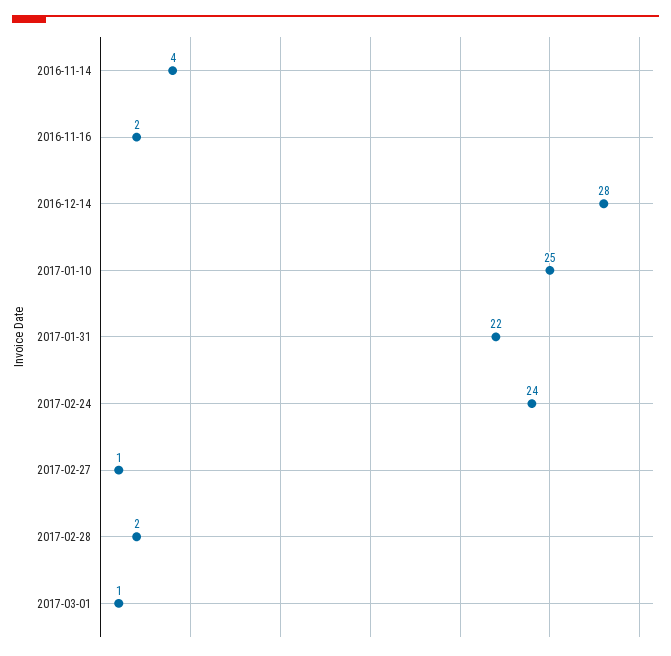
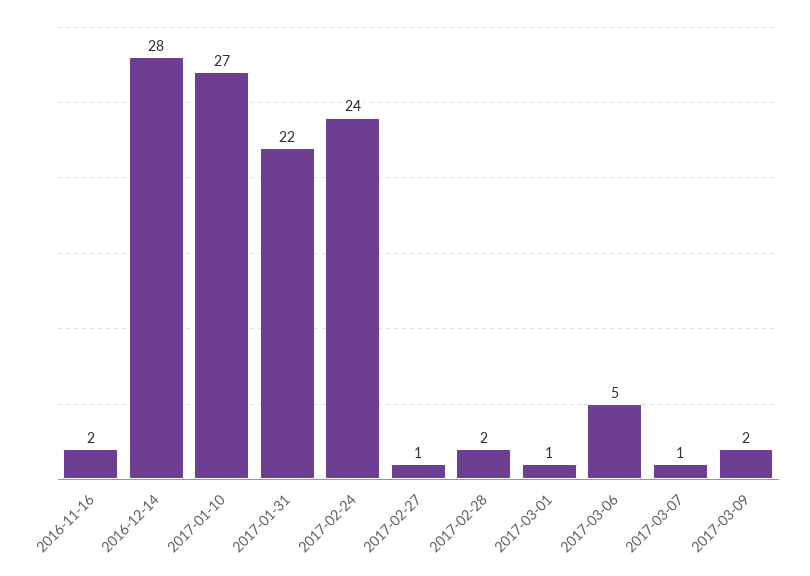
2016-11-14: 4 -> none
2017-01-10: 25 -> 27
2017-03-06: none -> 5
2017-03-07: none -> 1
2017-03-09: none -> 2

